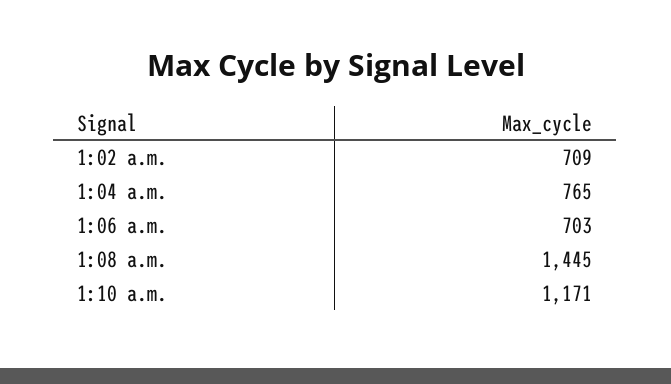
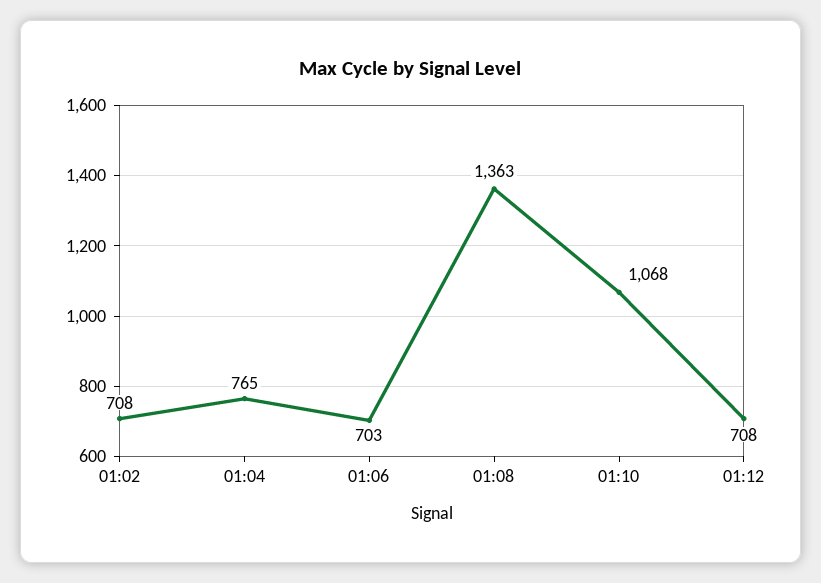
1:02 a.m.: 709 -> 708
1:08 a.m.: 1445 -> 1363
1:10 a.m.: 1171 -> 1068
01:12: none -> 708

